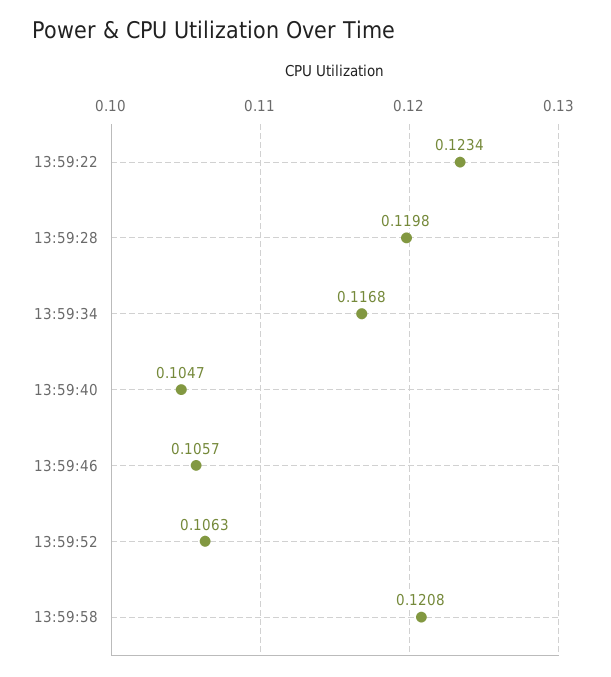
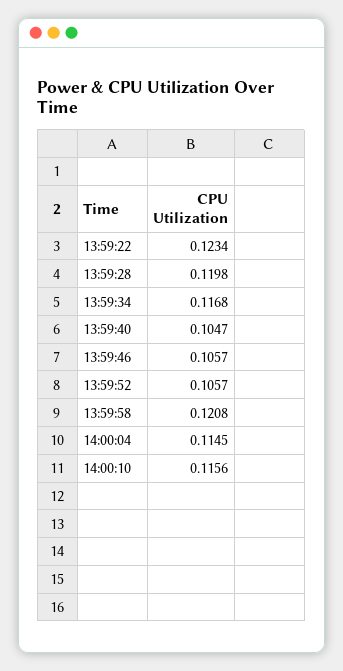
13:59:52: 0.1063 -> 0.1057
14:00:04: none -> 0.1145
14:00:10: none -> 0.1156

